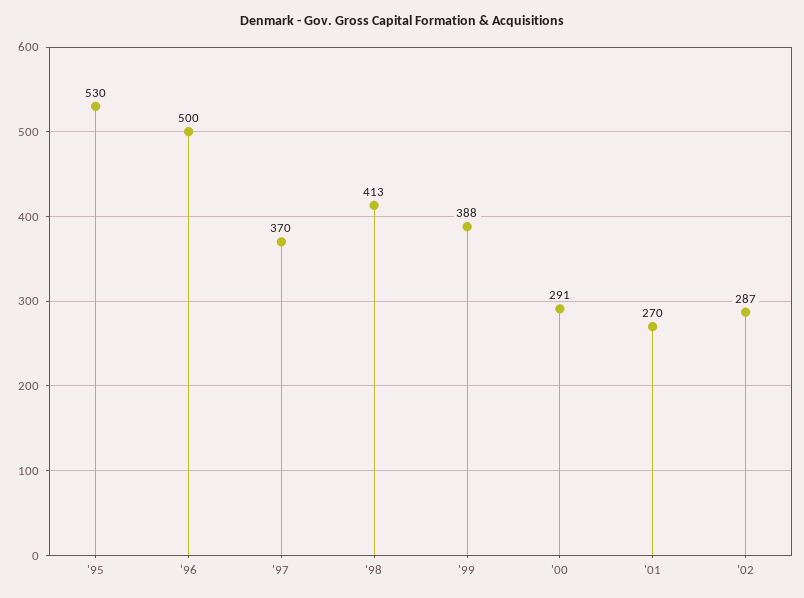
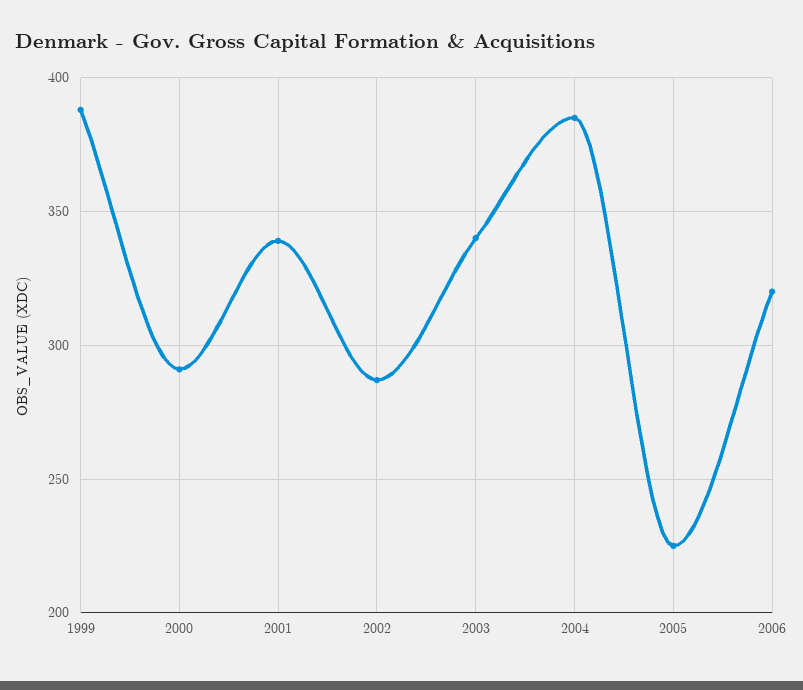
'95: 530 -> none
'96: 500 -> none
'97: 370 -> none
'98: 413 -> none
'01: 270 -> 340
2003: none -> 340
2004: none -> 385
2005: none -> 225
2006: none -> 320

